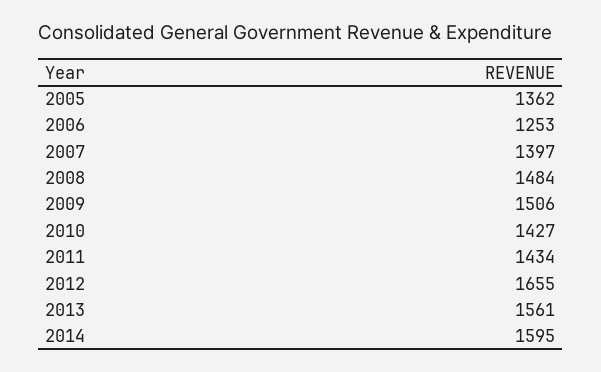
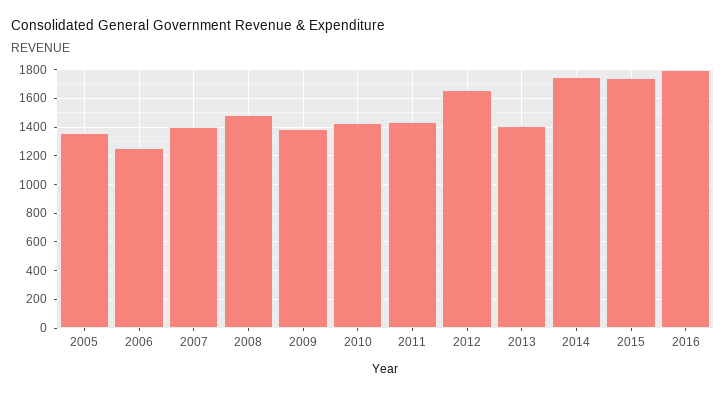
2009: 1506 -> 1400
2013: 1561 -> 1400
2014: 1595 -> 1750
2015: none -> 1750
2016: none -> 1800

